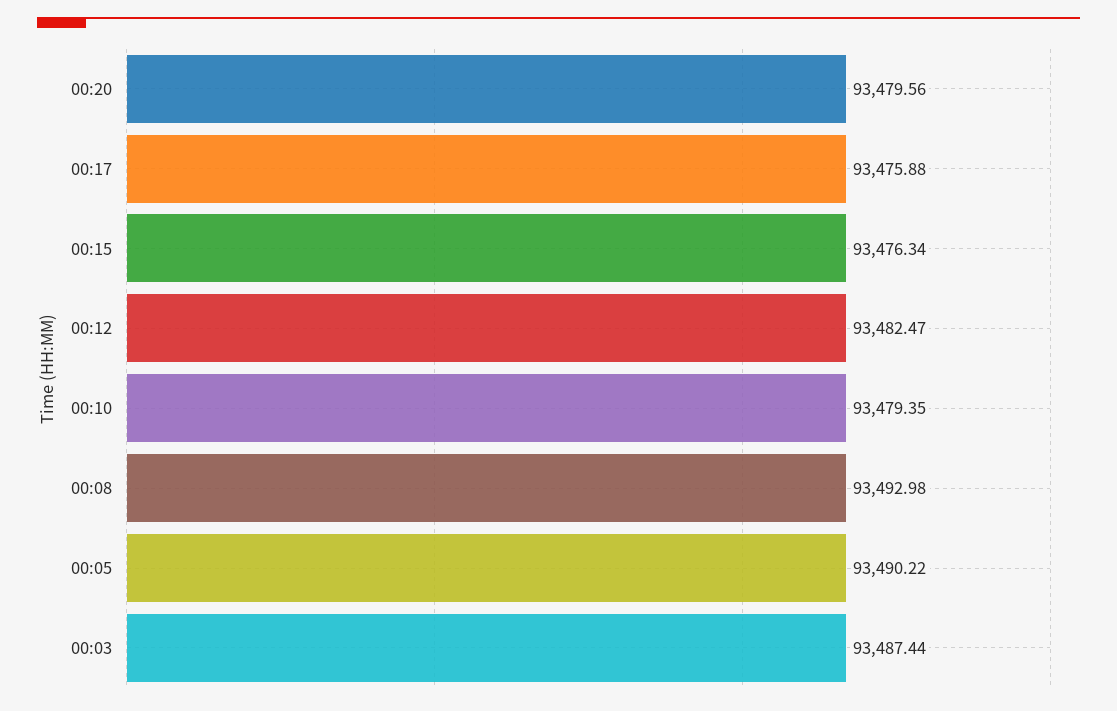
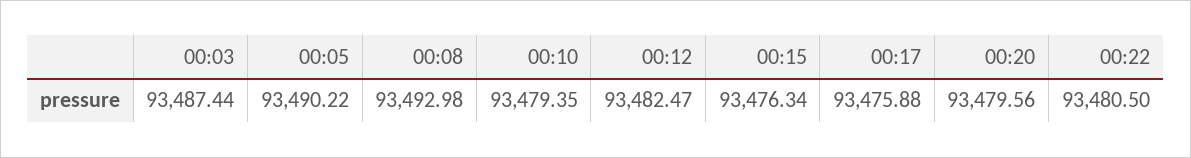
00:22: none -> 93480.5

